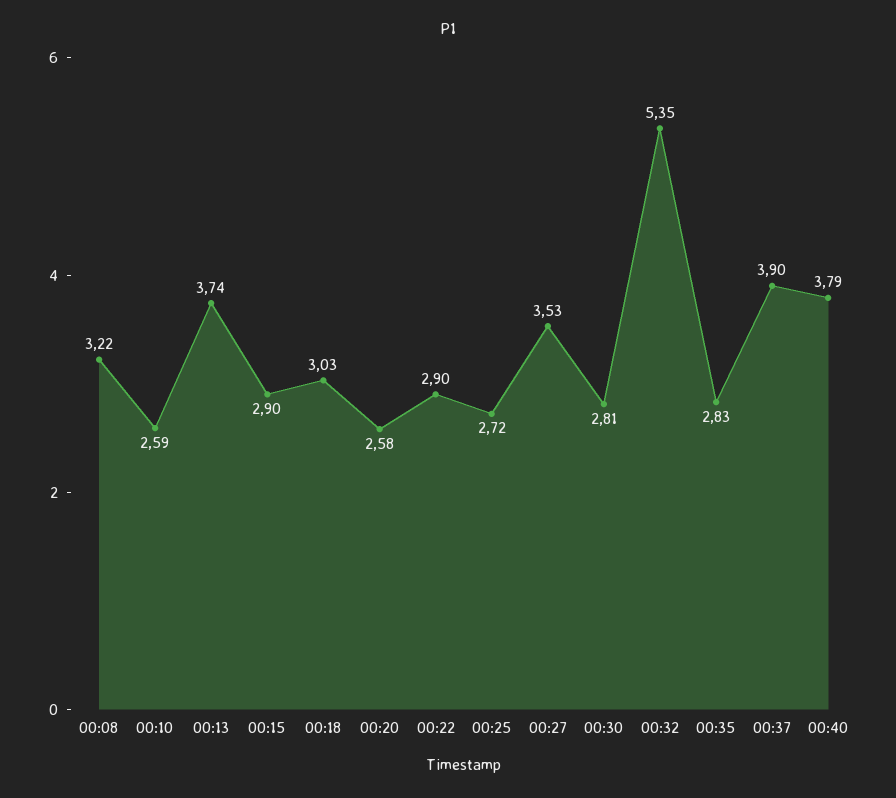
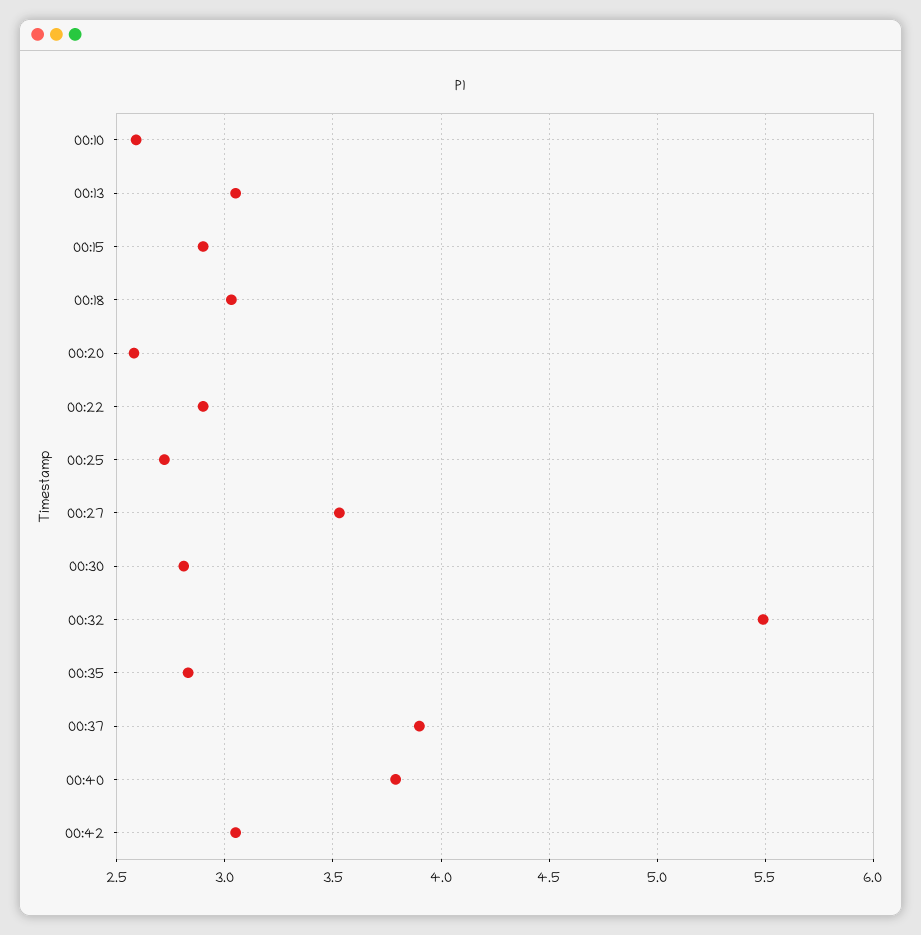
00:08: 3.22 -> none
00:13: 3.74 -> 3.05
00:32: 5.35 -> 5.5
00:42: none -> 3.05

